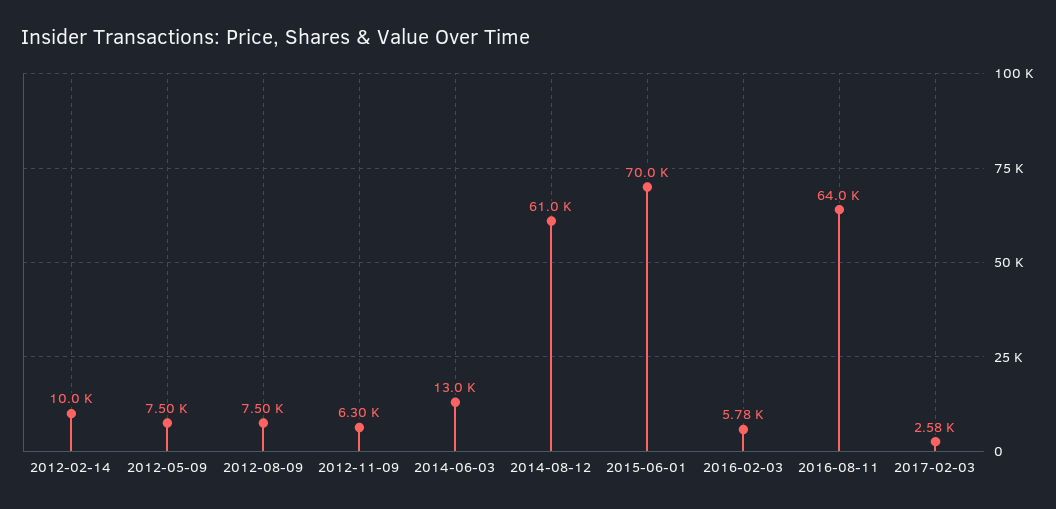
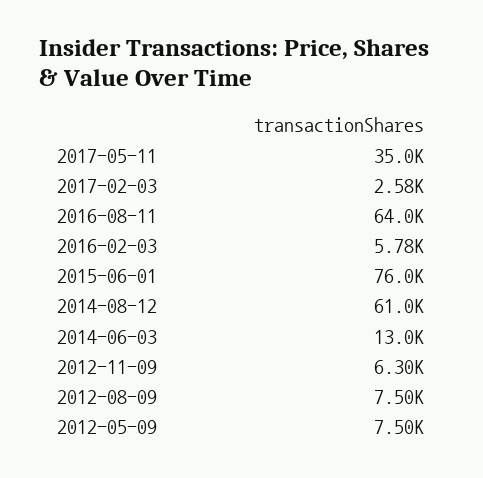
2012-02-14: 10000 -> none
2015-06-01: 70000 -> 76000
2017-05-11: none -> 35000

